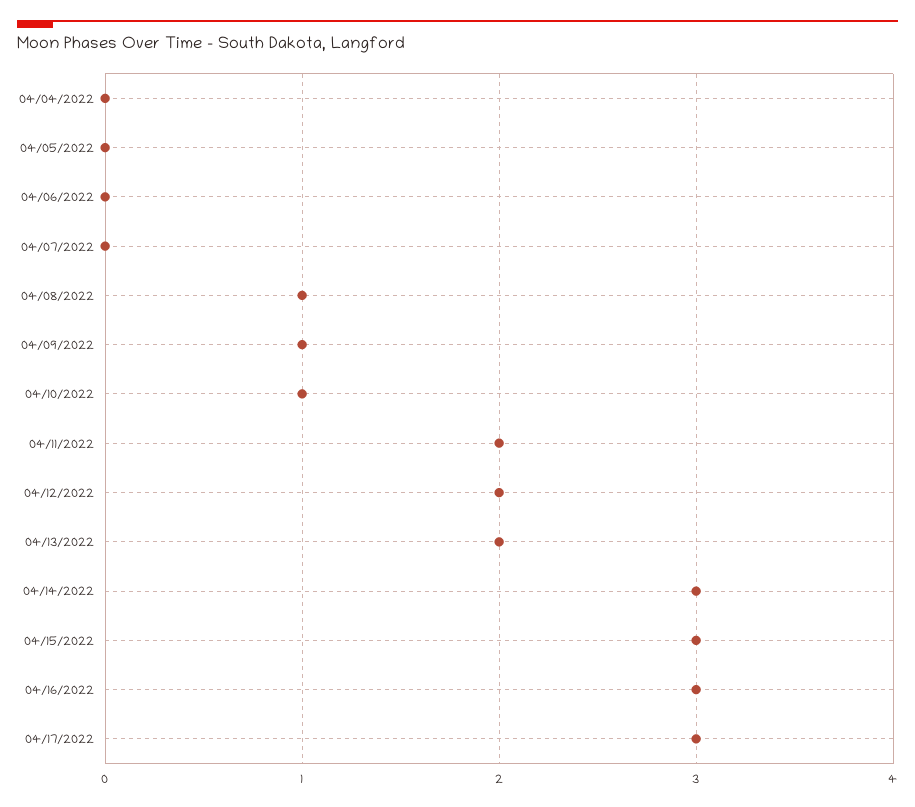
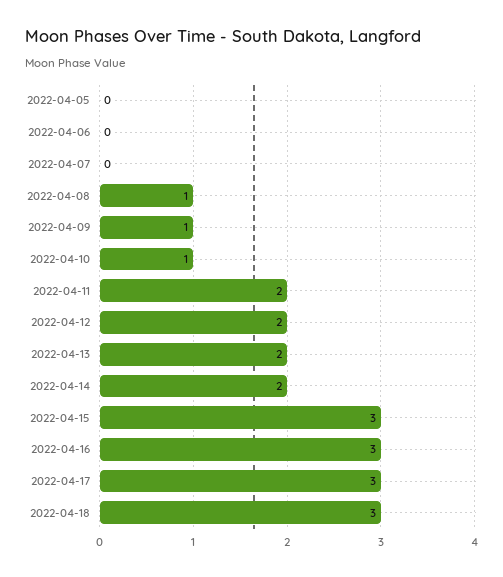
04/04/2022: 0 -> none
04/14/2022: 3 -> 2
2022-04-18: none -> 3

